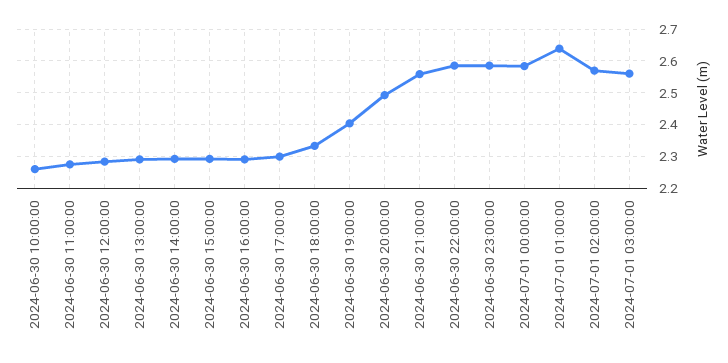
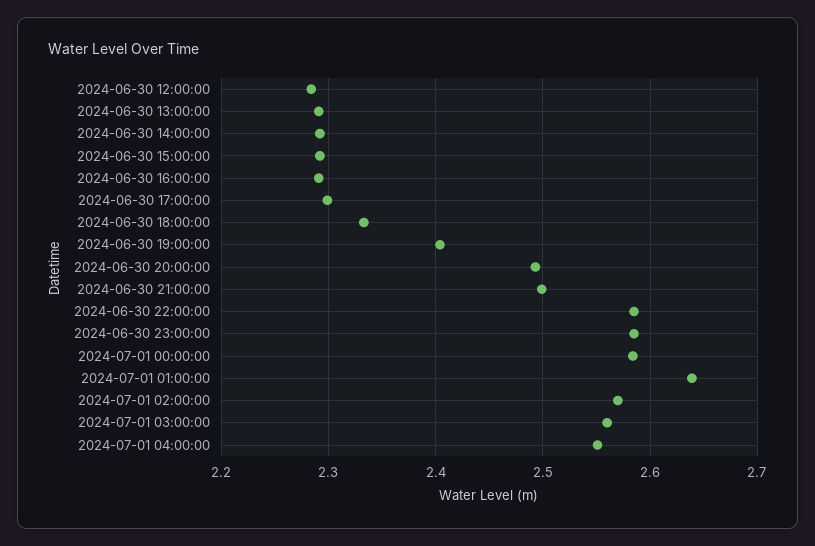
2024-06-30 10:00:00: 2.26 -> none
2024-06-30 11:00:00: 2.28 -> none
2024-06-30 21:00:00: 2.56 -> 2.5
2024-07-01 04:00:00: none -> 2.55

